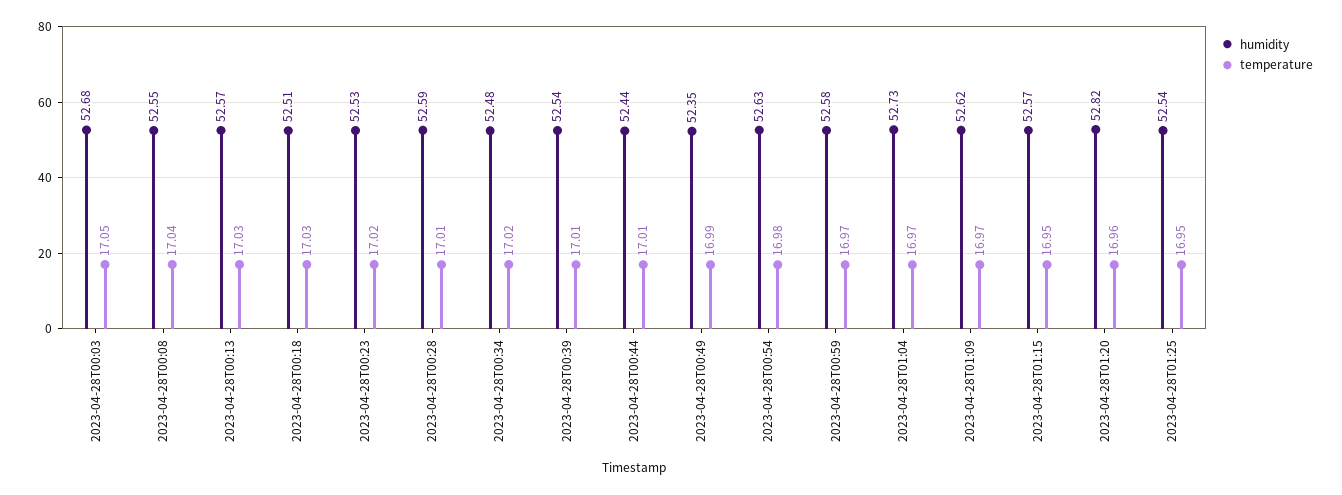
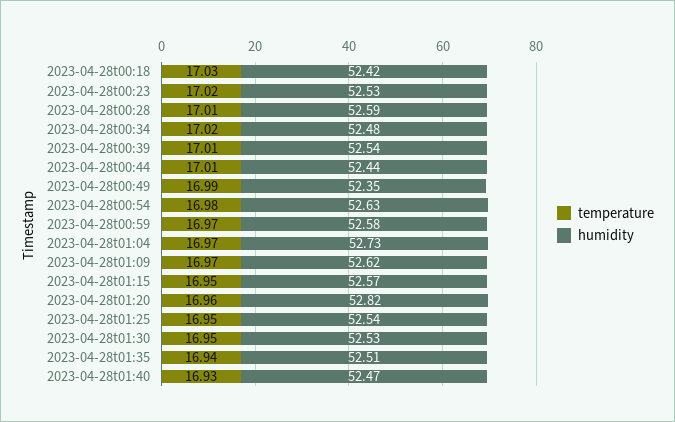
humidity, 2023-04-28T00:03: 52.68 -> none
temperature, 2023-04-28T00:03: 17.05 -> none
humidity, 2023-04-28T00:08: 52.55 -> none
temperature, 2023-04-28T00:08: 17.04 -> none
humidity, 2023-04-28T00:13: 52.57 -> none
temperature, 2023-04-28T00:13: 17.03 -> none
humidity, 2023-04-28T00:18: 52.51 -> 52.42
temperature, 2023-04-28t01:30: none -> 16.95
humidity, 2023-04-28t01:30: none -> 52.53
temperature, 2023-04-28t01:35: none -> 16.94
humidity, 2023-04-28t01:35: none -> 52.51
temperature, 2023-04-28t01:40: none -> 16.93
humidity, 2023-04-28t01:40: none -> 52.47

